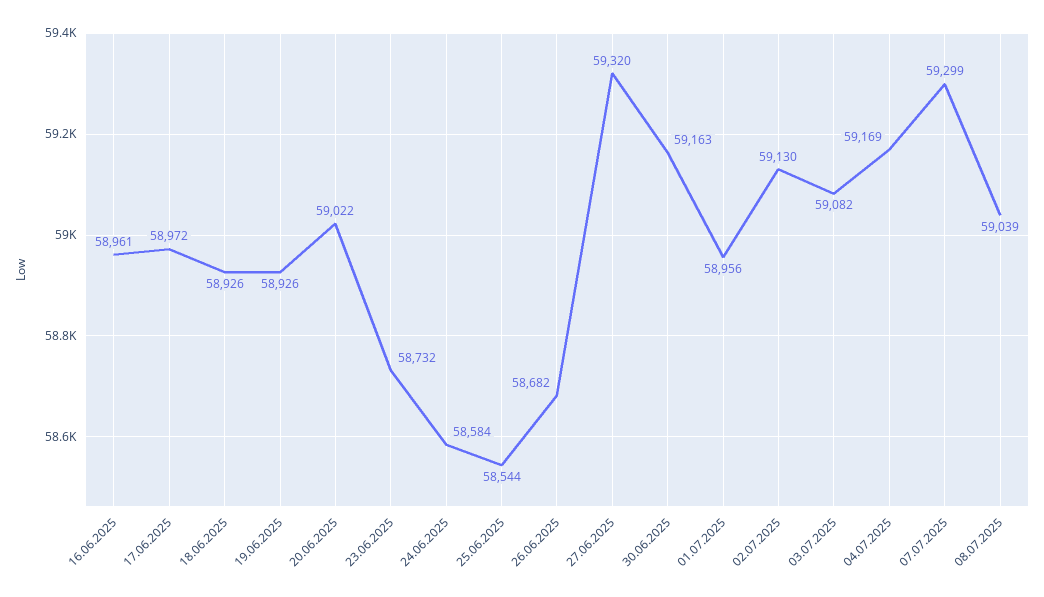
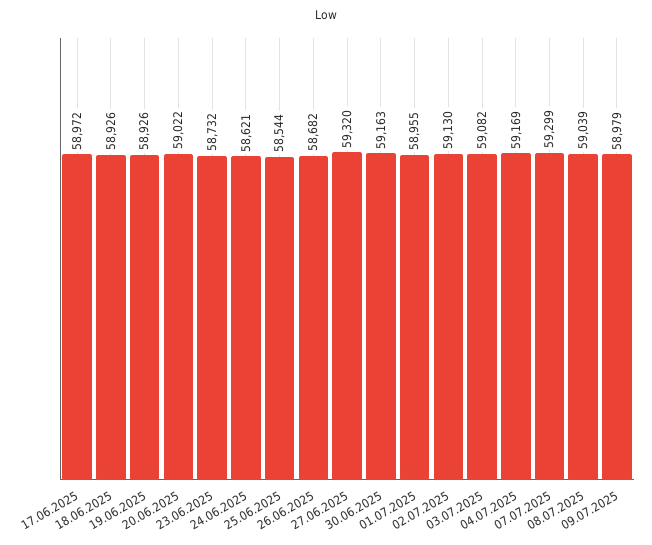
16.06.2025: 58961 -> none
24.06.2025: 58584 -> 58621
01.07.2025: 58956 -> 58955
09.07.2025: none -> 58979

